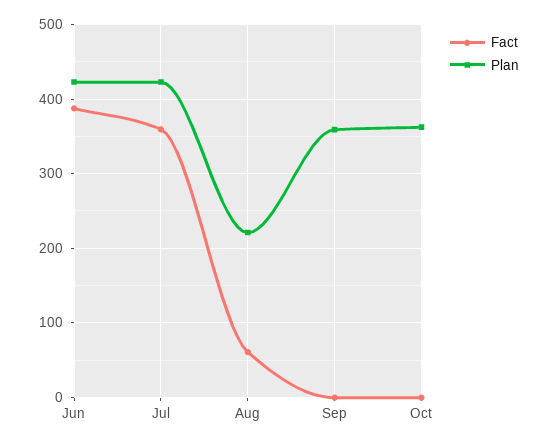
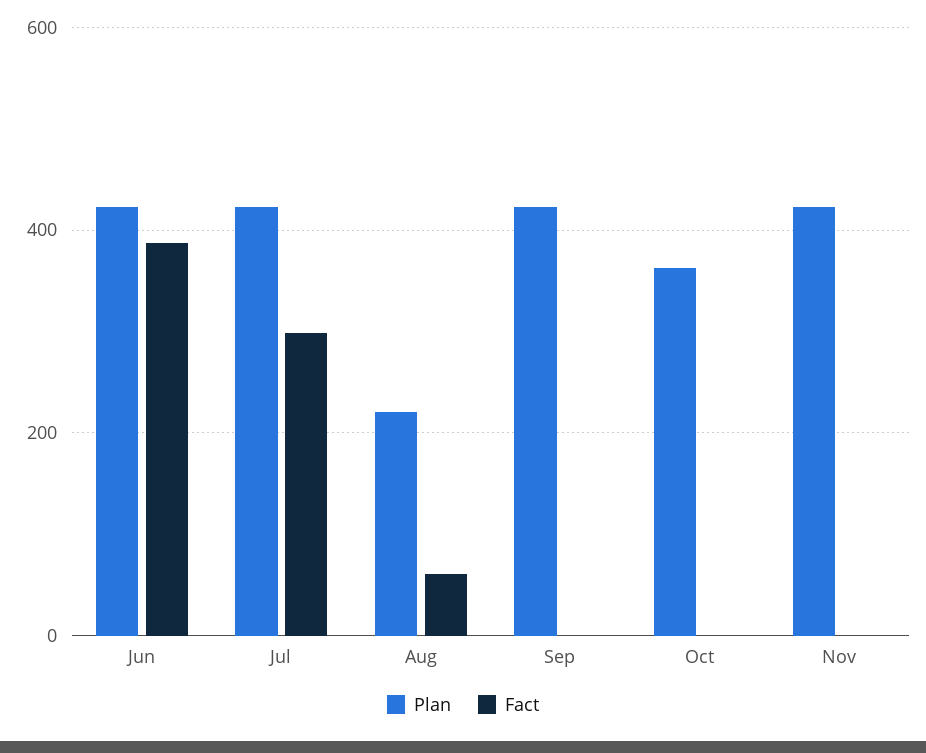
Fact, Jul: 360 -> 300
Plan, Sep: 360 -> 420
Plan, Nov: none -> 420
Fact, Nov: none -> 0

